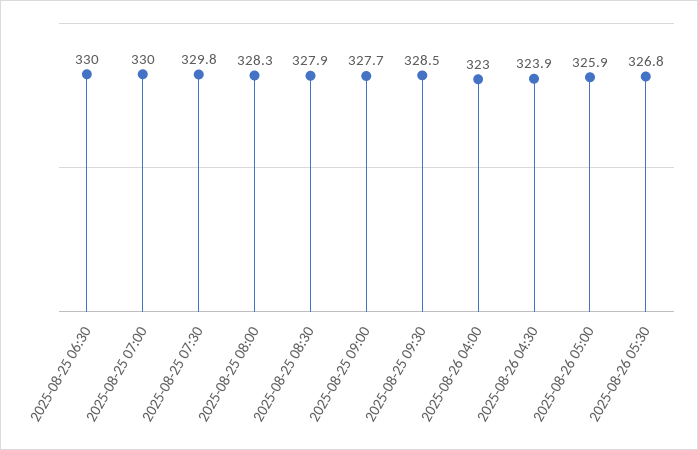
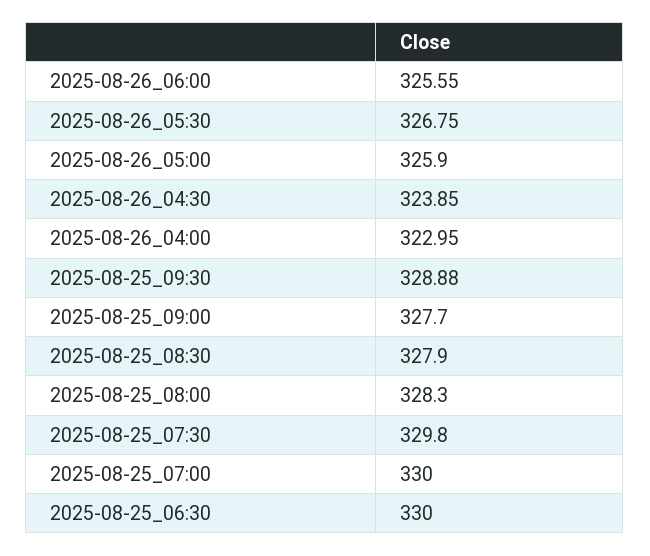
2025-08-25 09:30: 328.5 -> 328.88
2025-08-26_06:00: none -> 325.55

